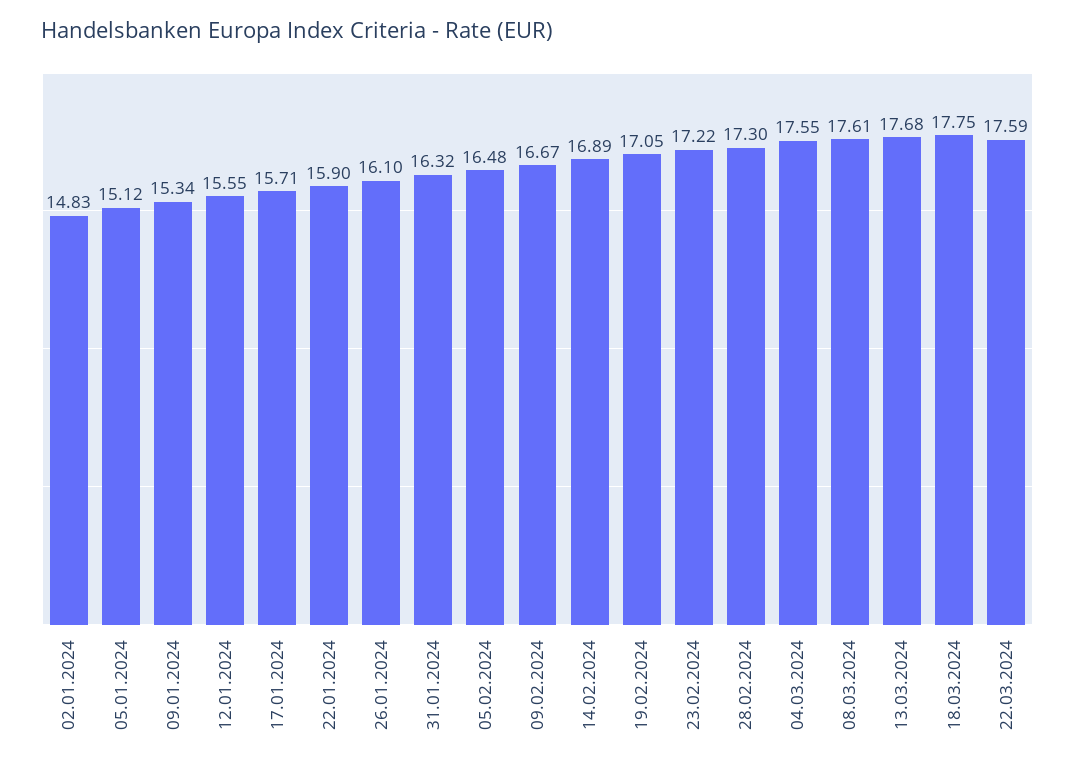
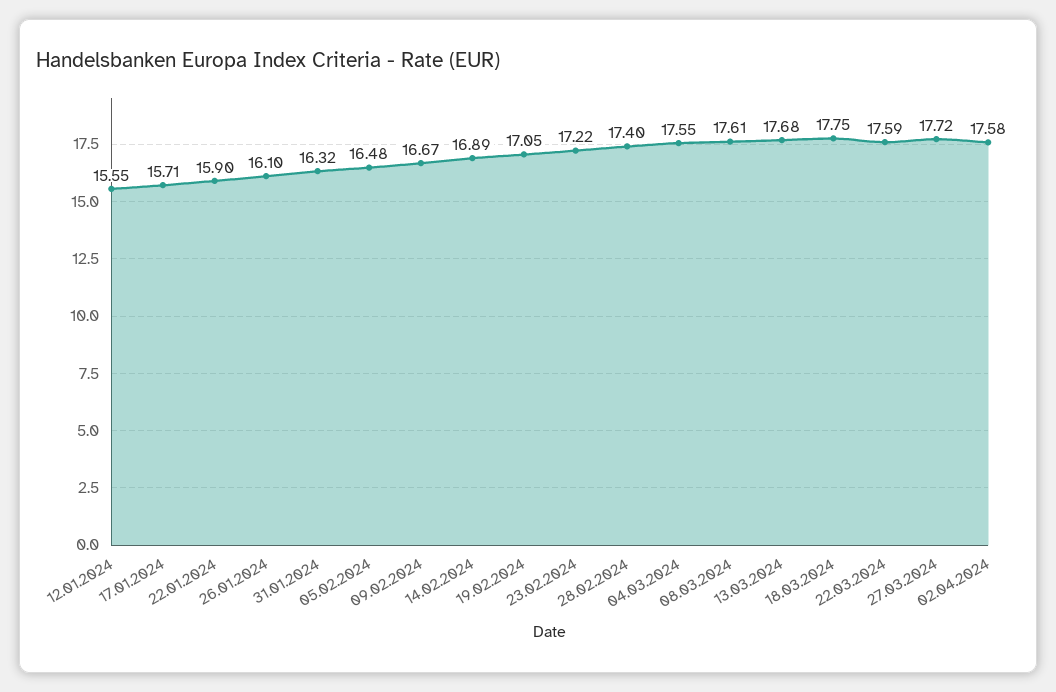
02.01.2024: 14.83 -> none
05.01.2024: 15.12 -> none
09.01.2024: 15.34 -> none
28.02.2024: 17.3 -> 17.4
27.03.2024: none -> 17.72
02.04.2024: none -> 17.58

